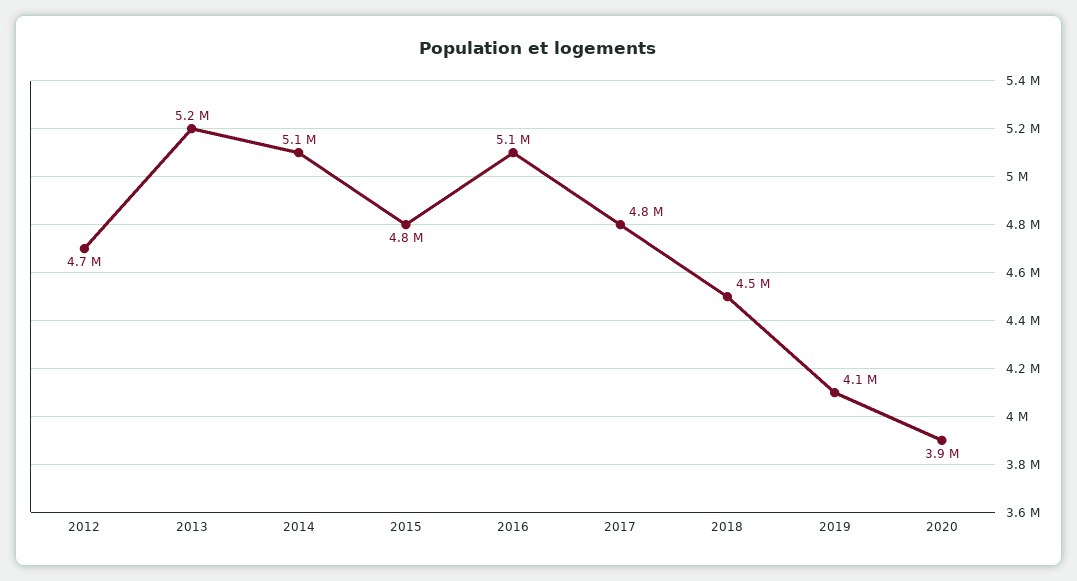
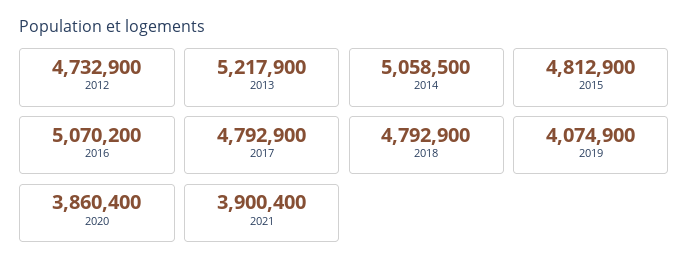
2018: 4500000 -> 4792900
2021: none -> 3900400

